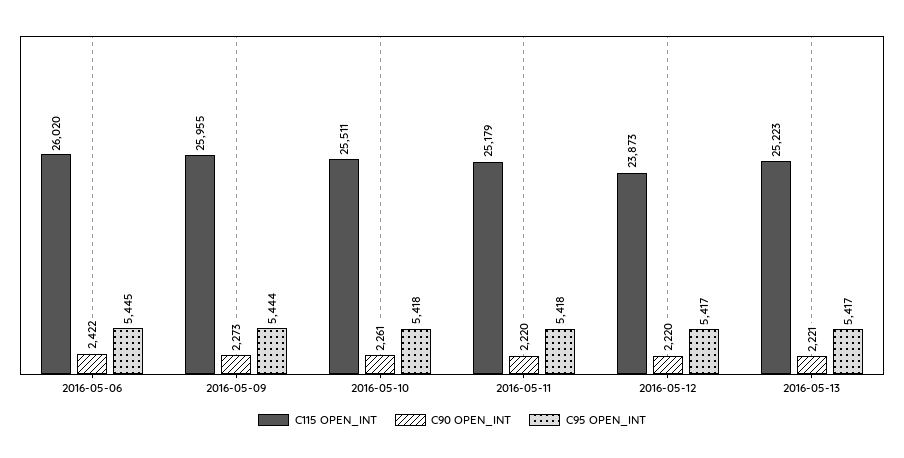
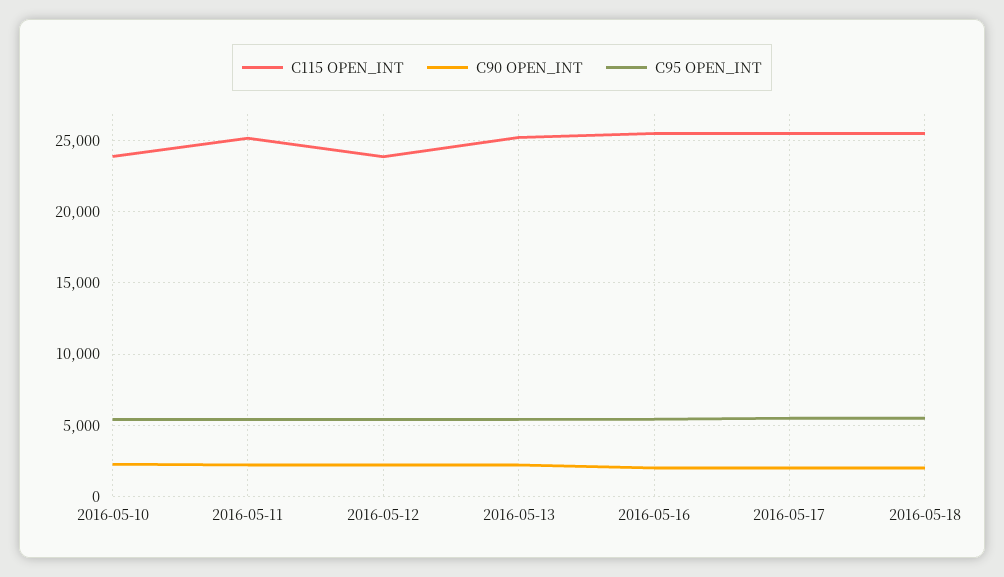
C115 OPEN_INT, 2016-05-06: 26020 -> none
C90 OPEN_INT, 2016-05-06: 2422 -> none
C95 OPEN_INT, 2016-05-06: 5445 -> none
C115 OPEN_INT, 2016-05-09: 25955 -> none
C90 OPEN_INT, 2016-05-09: 2273 -> none
C95 OPEN_INT, 2016-05-09: 5444 -> none
C115 OPEN_INT, 2016-05-10: 25511 -> 24000
C115 OPEN_INT, 2016-05-16: none -> 25500
C90 OPEN_INT, 2016-05-16: none -> 2000
C95 OPEN_INT, 2016-05-16: none -> 5500
C115 OPEN_INT, 2016-05-17: none -> 25500
C90 OPEN_INT, 2016-05-17: none -> 2000
C95 OPEN_INT, 2016-05-17: none -> 5500
C115 OPEN_INT, 2016-05-18: none -> 25500
C90 OPEN_INT, 2016-05-18: none -> 2000
C95 OPEN_INT, 2016-05-18: none -> 5500

